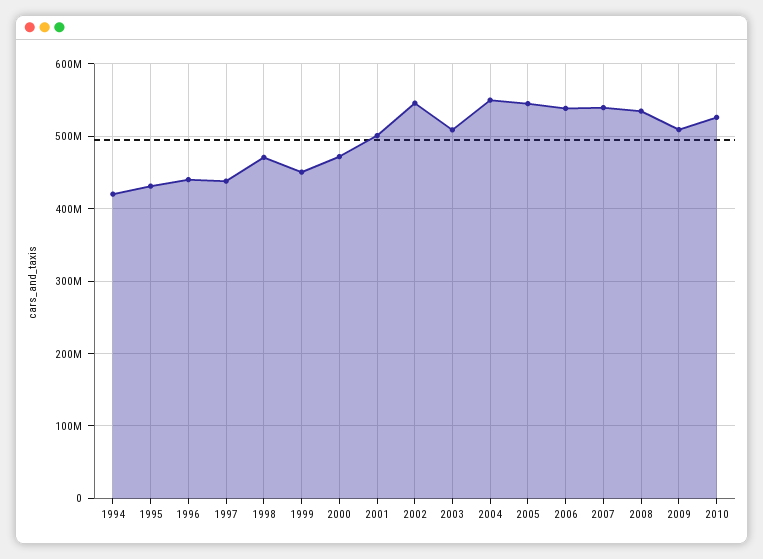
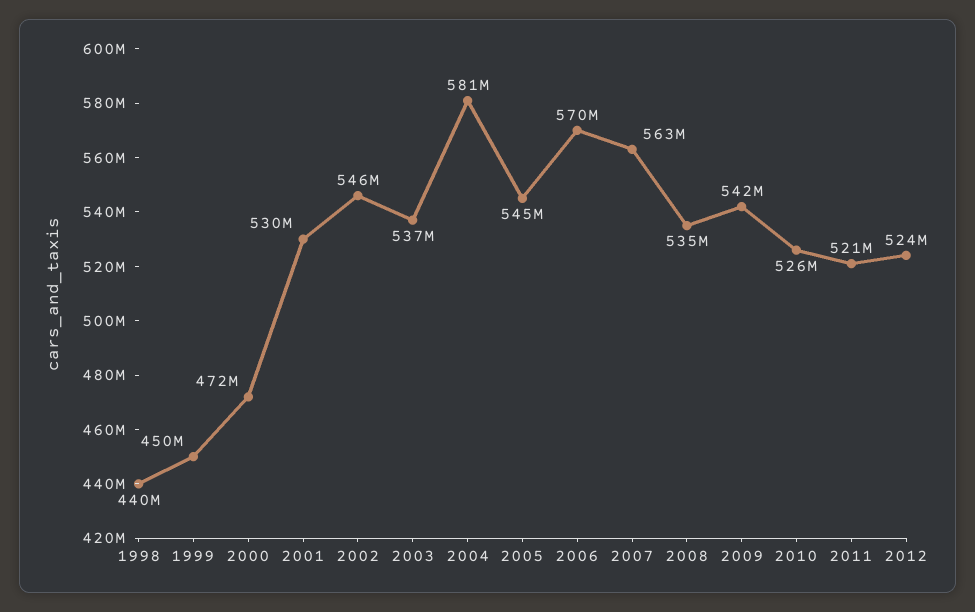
1994: 420000000 -> none
1995: 430000000 -> none
1996: 440000000 -> none
1997: 440000000 -> none
1998: 470000000 -> 440000000
2001: 500000000 -> 530000000
2003: 510000000 -> 537000000
2004: 550000000 -> 581000000
2006: 540000000 -> 570000000
2007: 540000000 -> 563000000
2009: 510000000 -> 542000000
2011: none -> 521000000
2012: none -> 524000000

